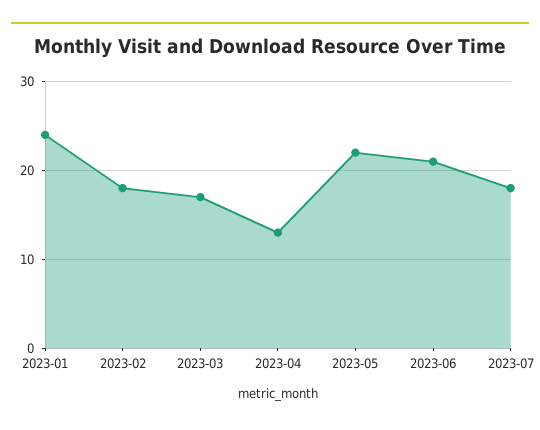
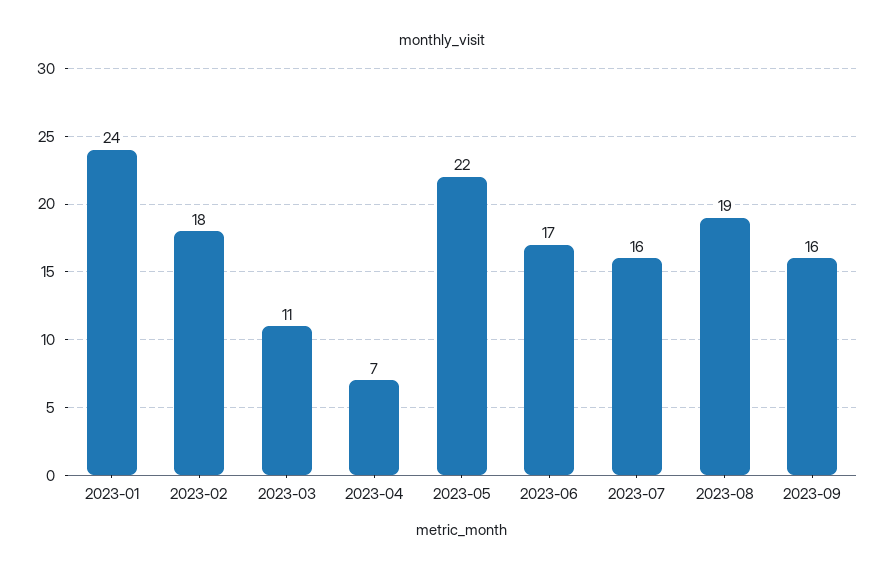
2023-03: 17 -> 11
2023-04: 13 -> 7
2023-06: 21 -> 17
2023-07: 18 -> 16
2023-08: none -> 19
2023-09: none -> 16

